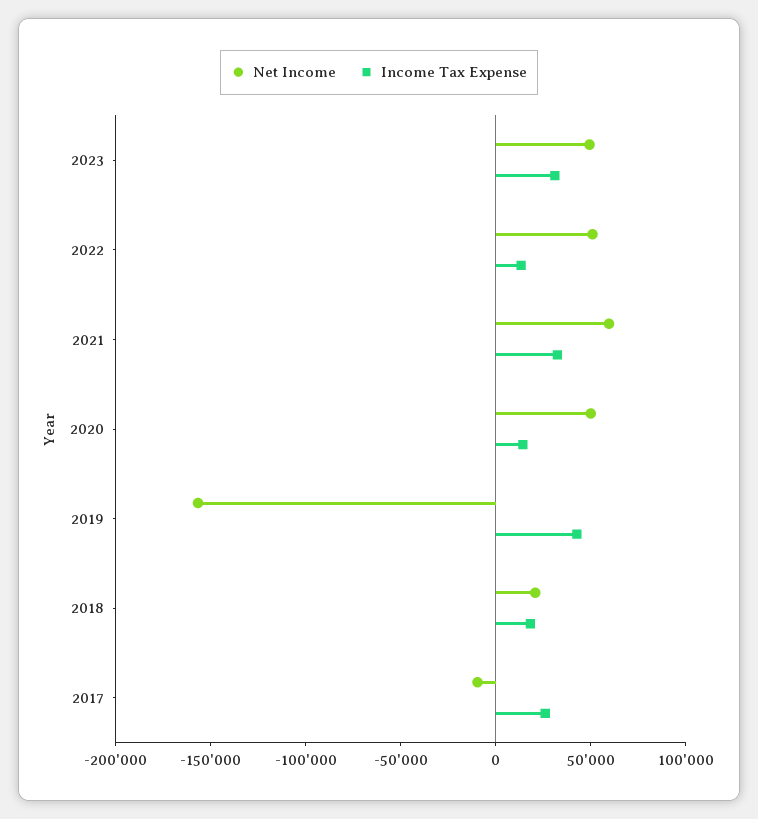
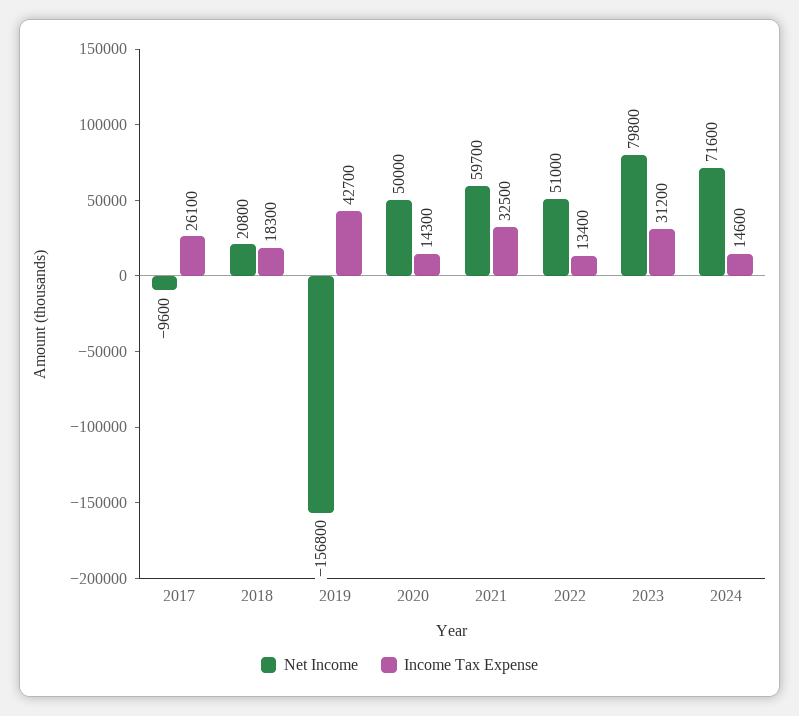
Net Income, 2023: 50000 -> 79800
Net Income, 2024: none -> 71600
Income Tax Expense, 2024: none -> 14600

